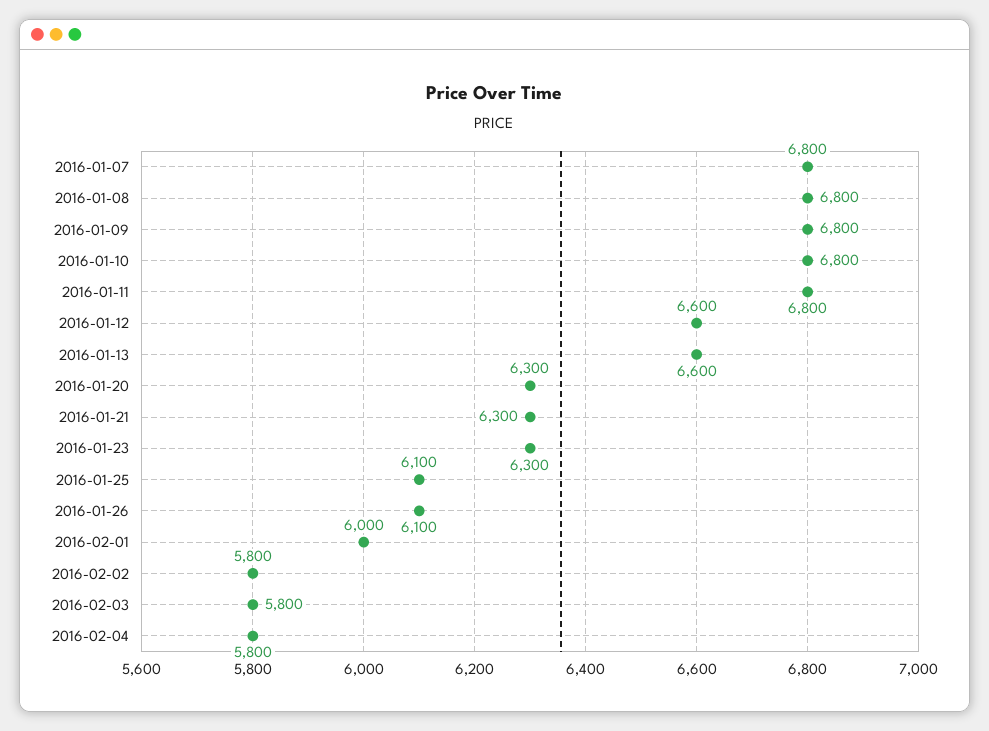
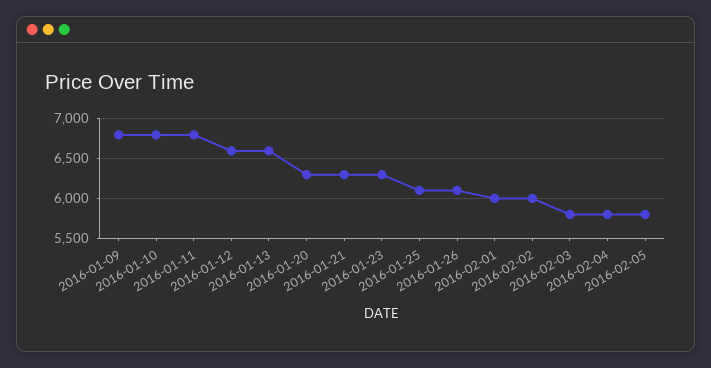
2016-01-07: 6800 -> none
2016-01-08: 6800 -> none
2016-02-02: 5800 -> 6000
2016-02-05: none -> 5800

